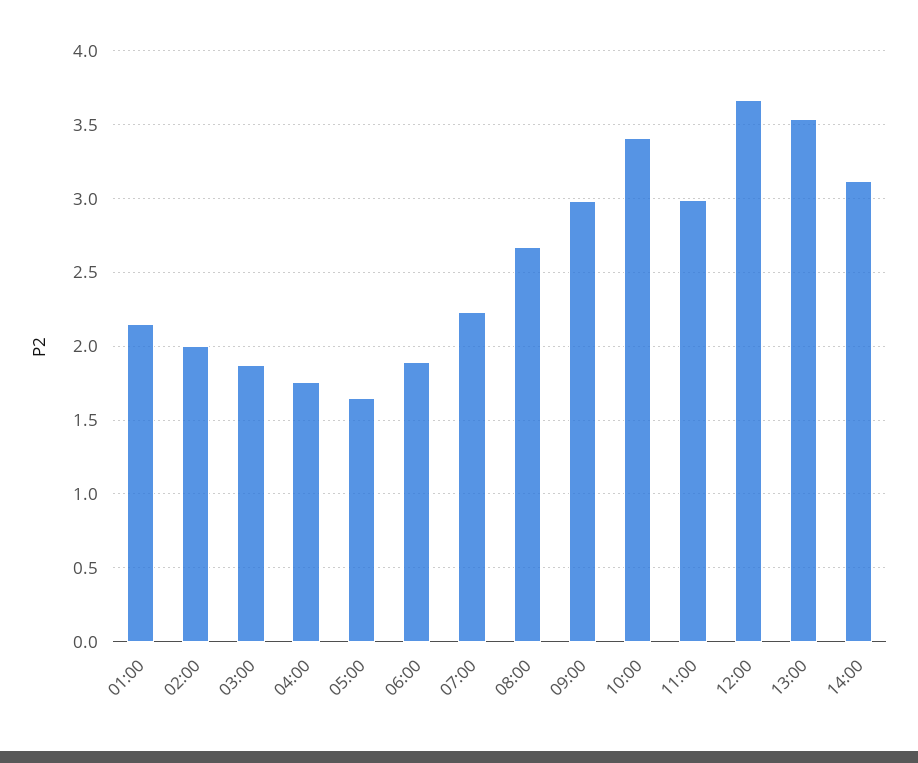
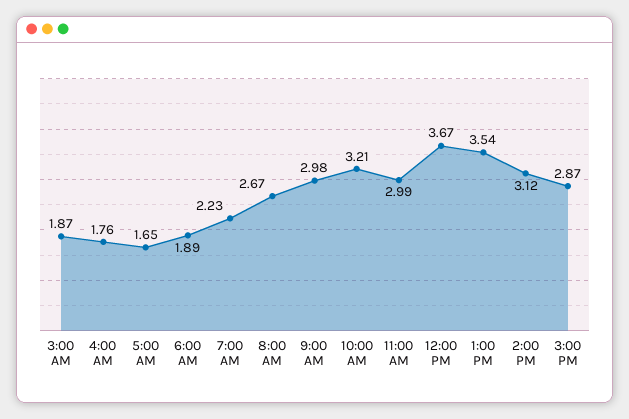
01:00: 2.15 -> none
02:00: 2 -> none
10:00: 3.4 -> 3.21
3:00 PM: none -> 2.87

